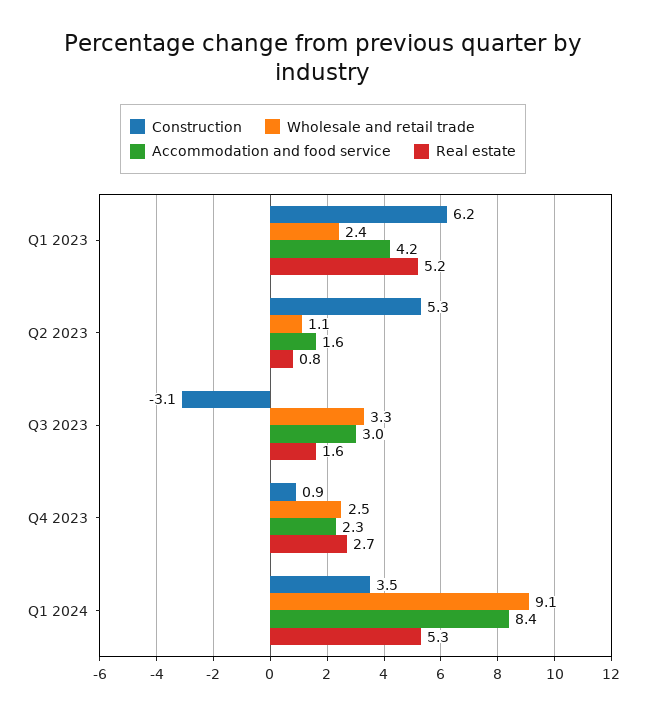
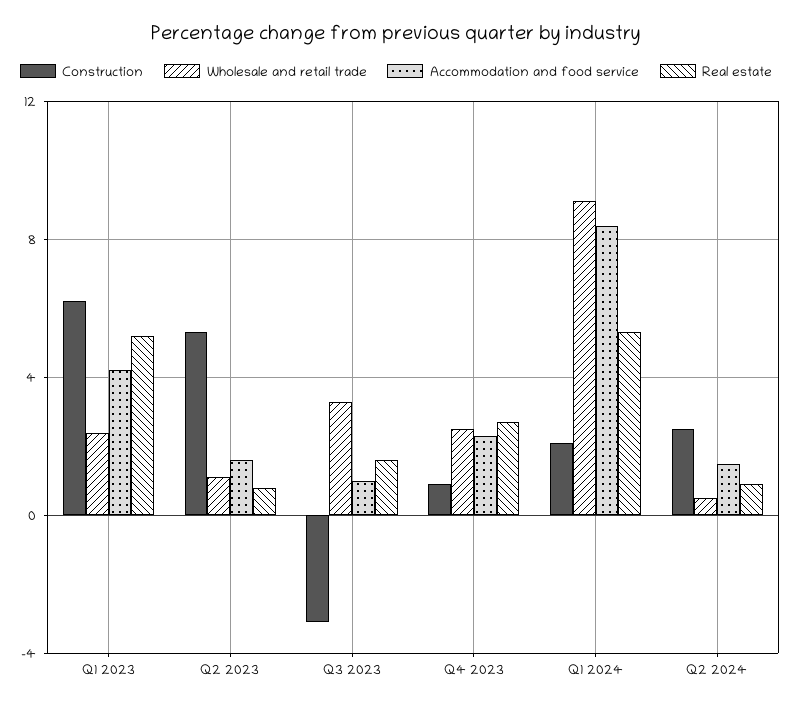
Accommodation and food service, Q3 2023: 3 -> 1
Construction, Q1 2024: 3.5 -> 2
Construction, Q2 2024: none -> 2.5
Wholesale and retail trade, Q2 2024: none -> 0.5
Accommodation and food service, Q2 2024: none -> 1.5
Real estate, Q2 2024: none -> 1

